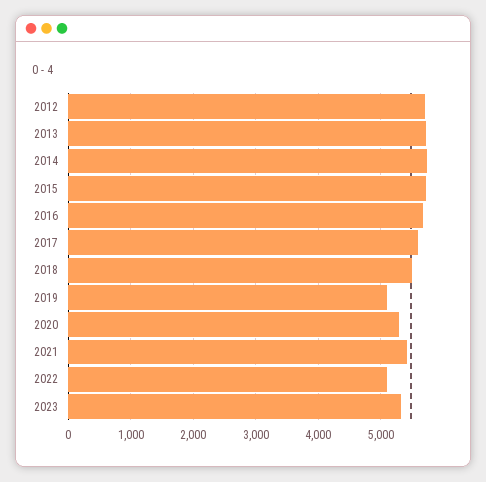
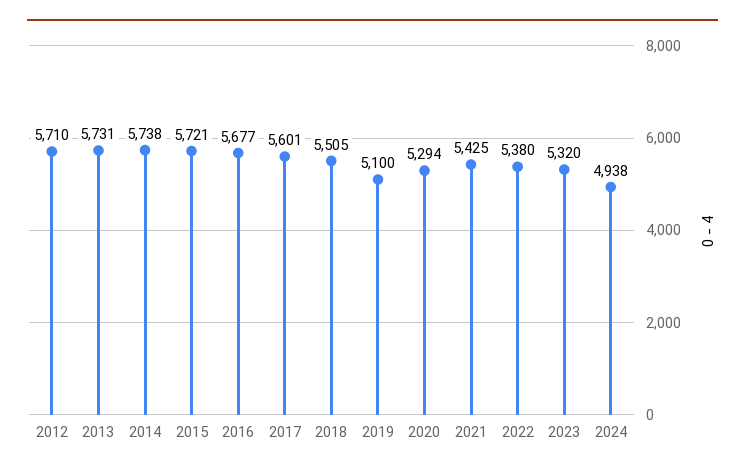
2022: 5100 -> 5380
2024: none -> 4938

